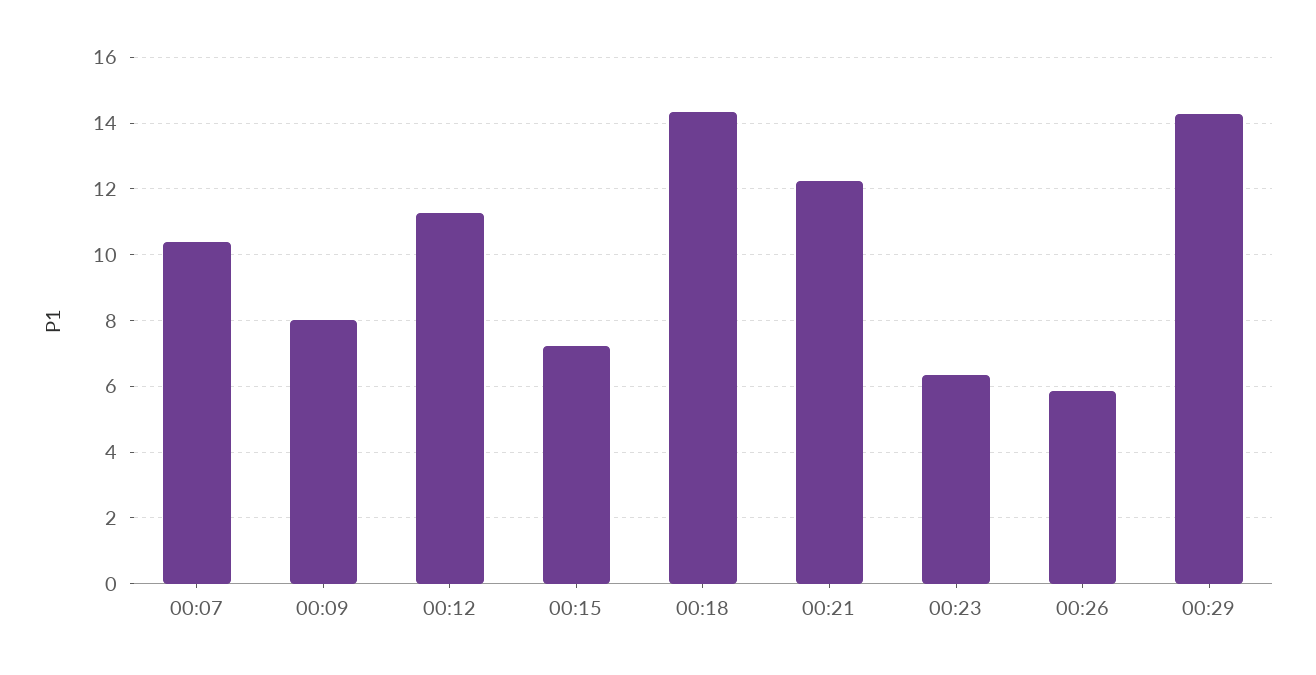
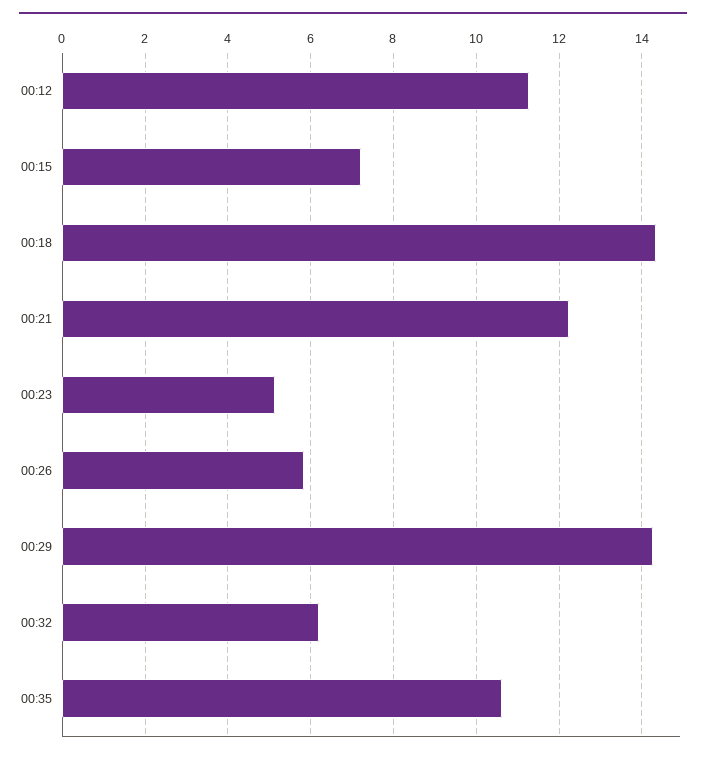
00:07: 10.4 -> none
00:09: 8 -> none
00:23: 6.4 -> 5.2
00:32: none -> 6.2
00:35: none -> 10.6

